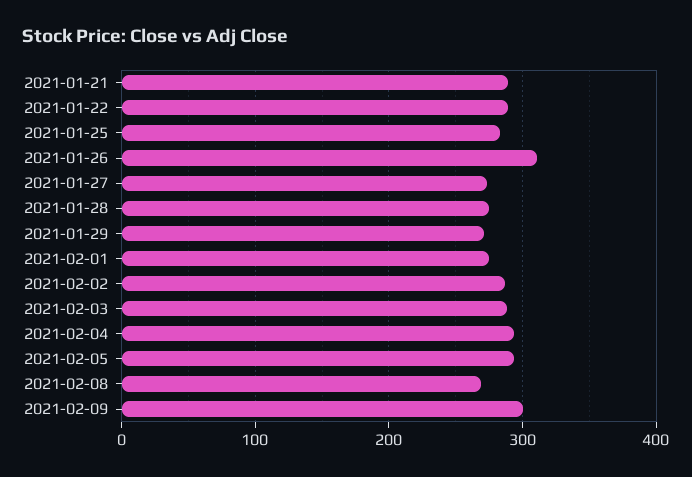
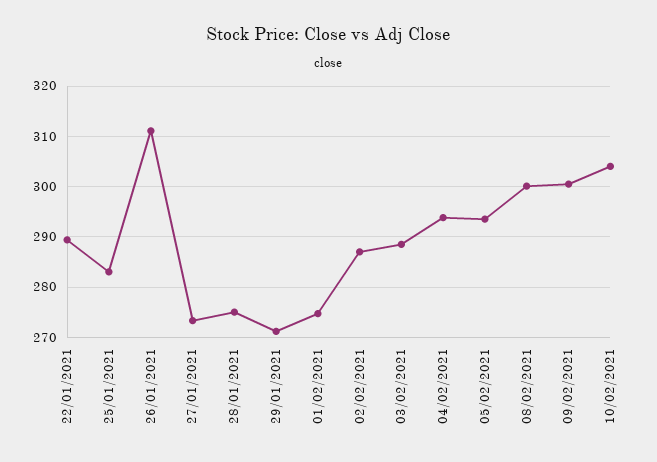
2021-01-21: 290 -> none
2021-02-08: 270 -> 300
10/02/2021: none -> 304

